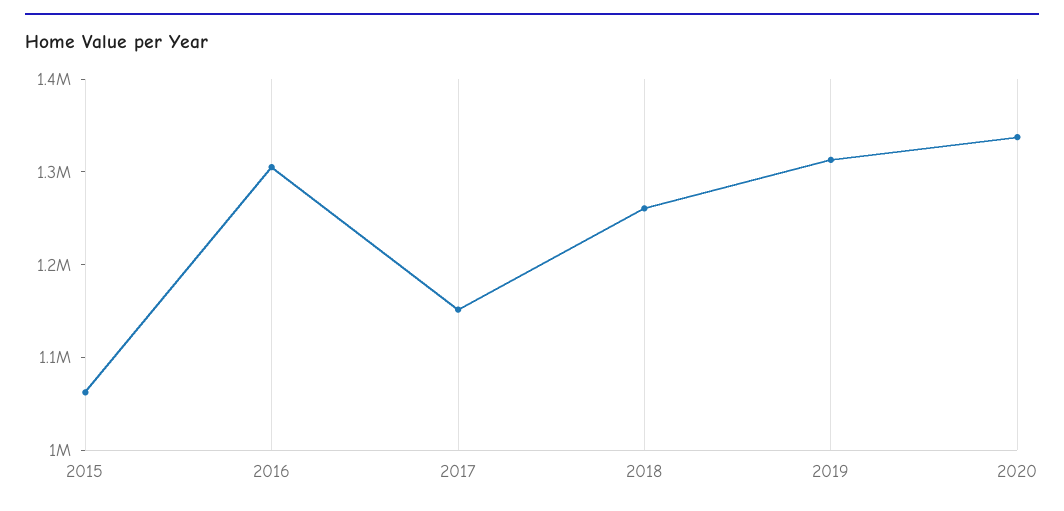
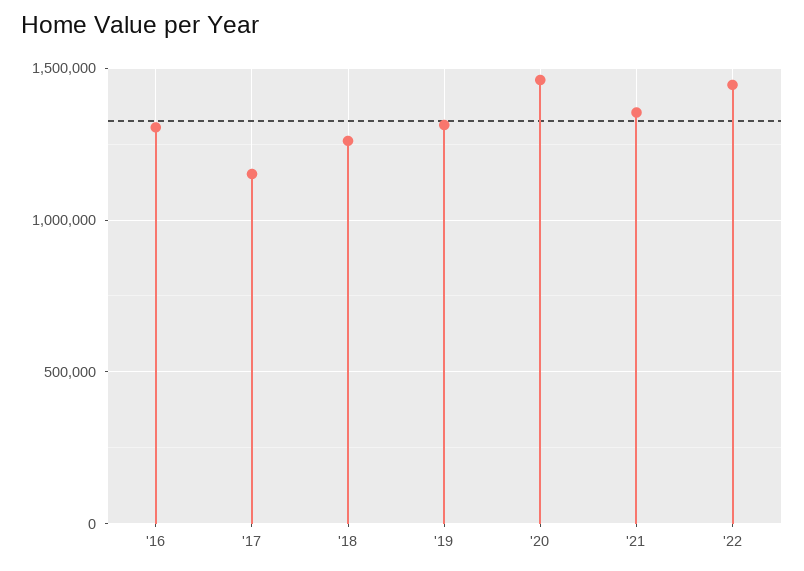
2015: 1060000 -> none
2020: 1340000 -> 1450000
'21: none -> 1350000
'22: none -> 1450000

